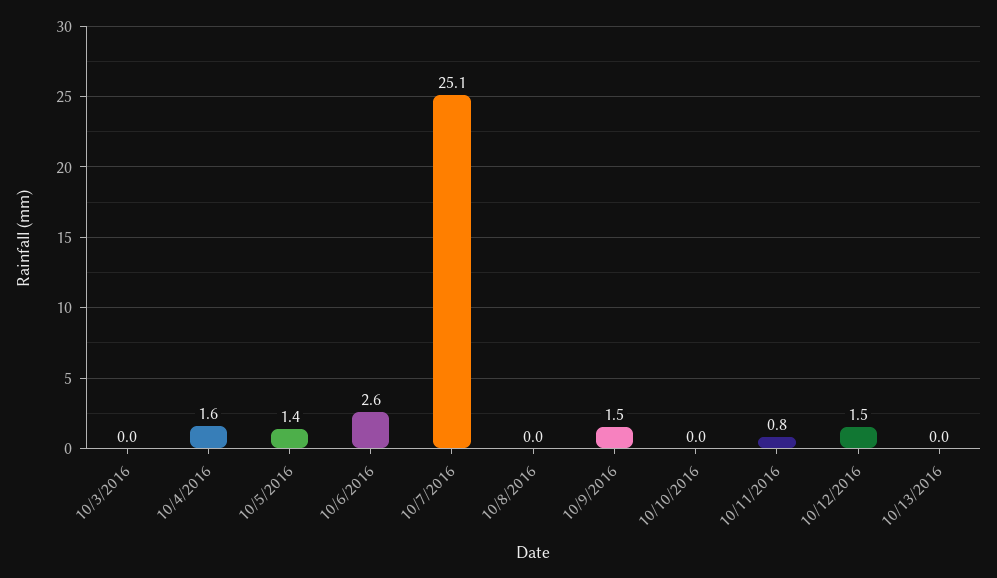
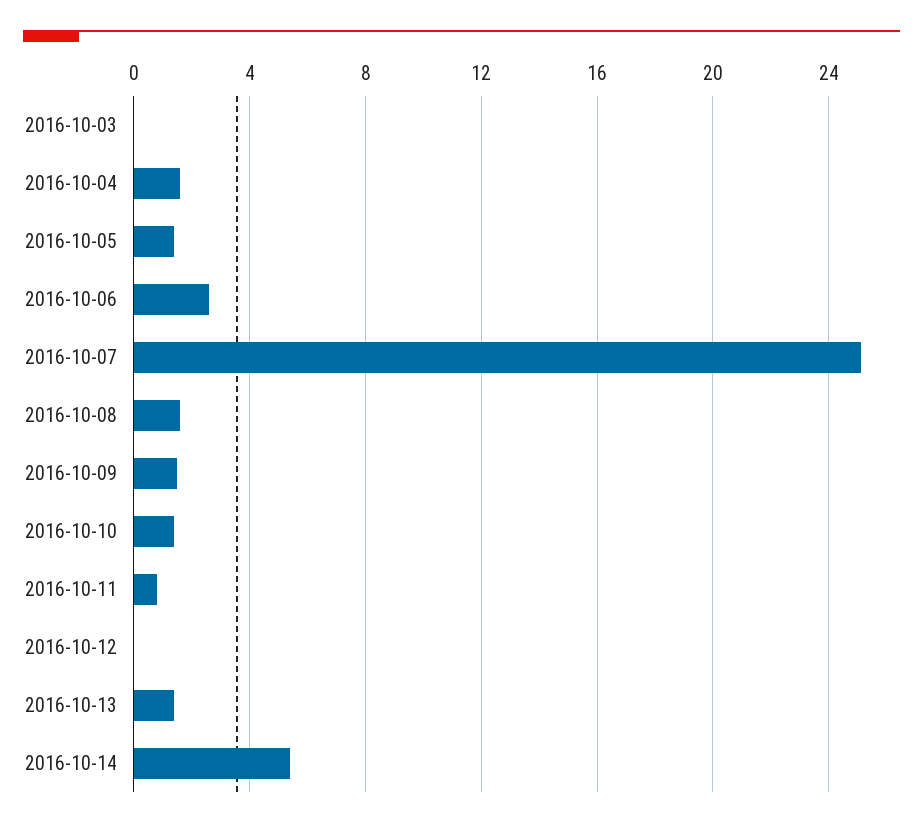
10/8/2016: 0 -> 1.5
10/10/2016: 0 -> 1.5
10/12/2016: 1.5 -> 0
10/13/2016: 0 -> 1.5
2016-10-14: none -> 5.5

